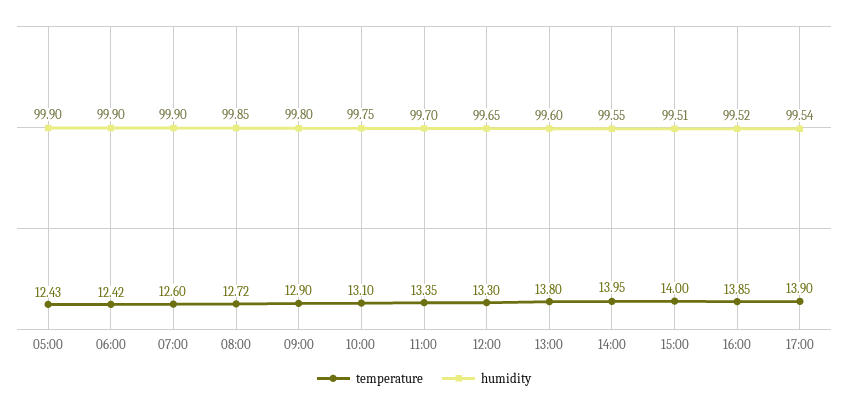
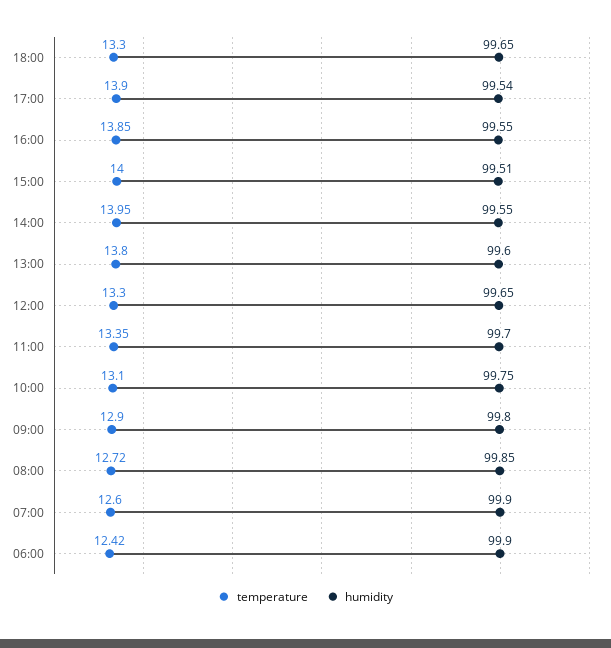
temperature, 05:00: 12.43 -> none
humidity, 05:00: 99.9 -> none
humidity, 16:00: 99.52 -> 99.55
temperature, 18:00: none -> 13.3
humidity, 18:00: none -> 99.65

